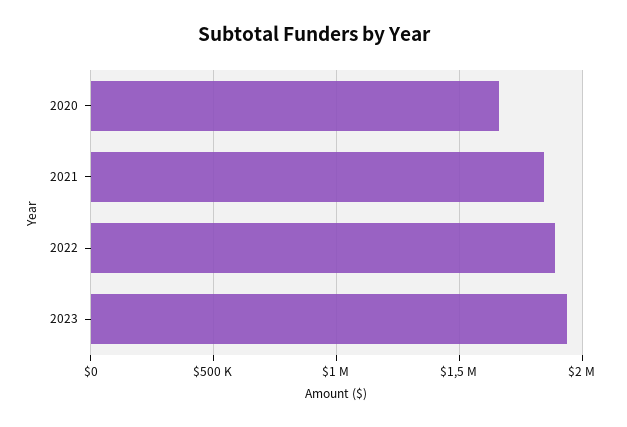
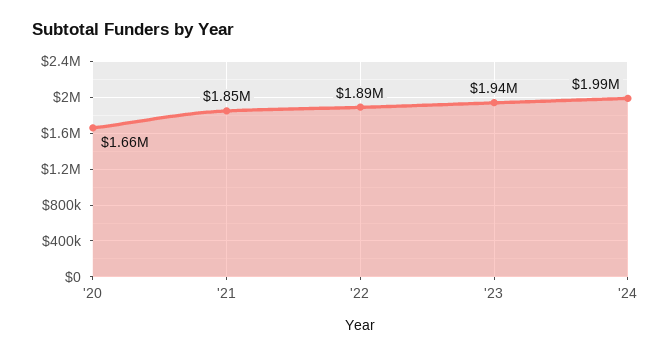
'24: none -> 1990000

